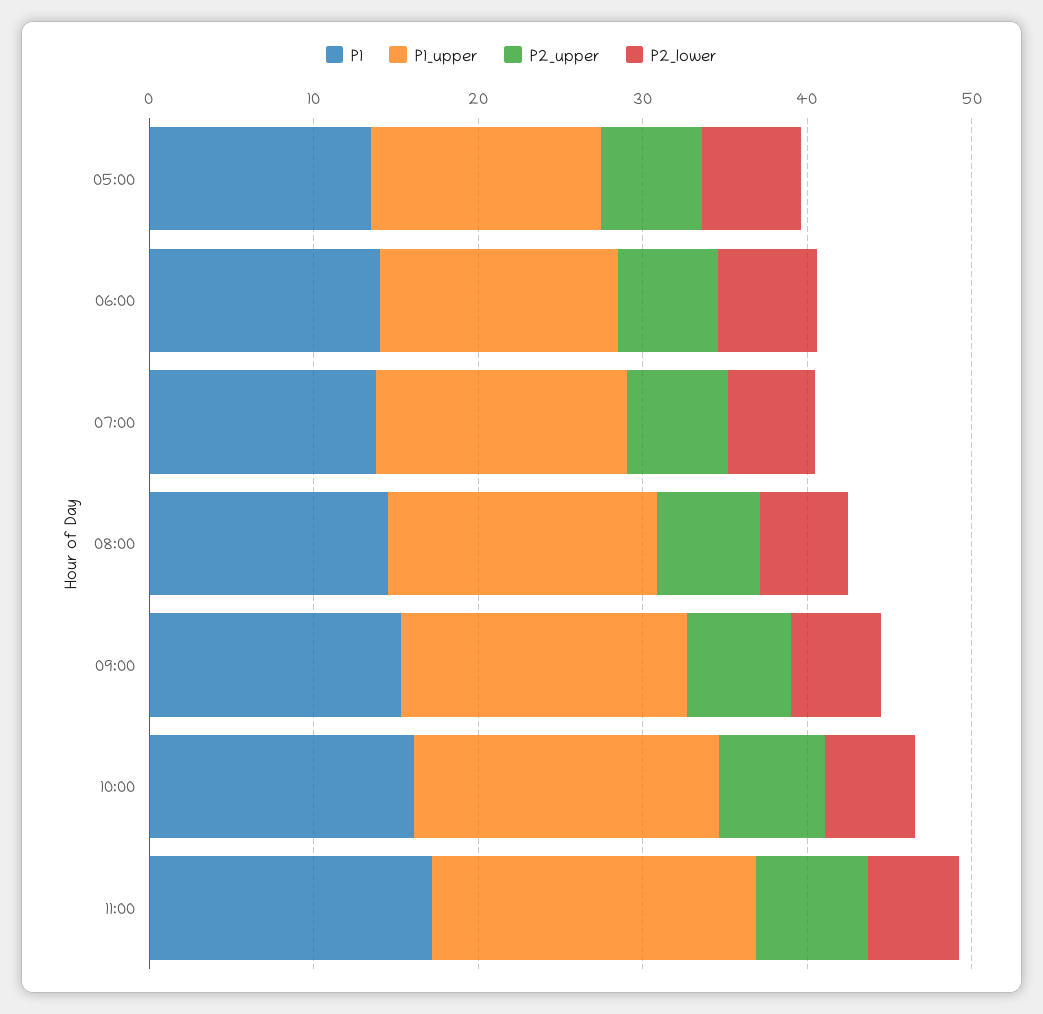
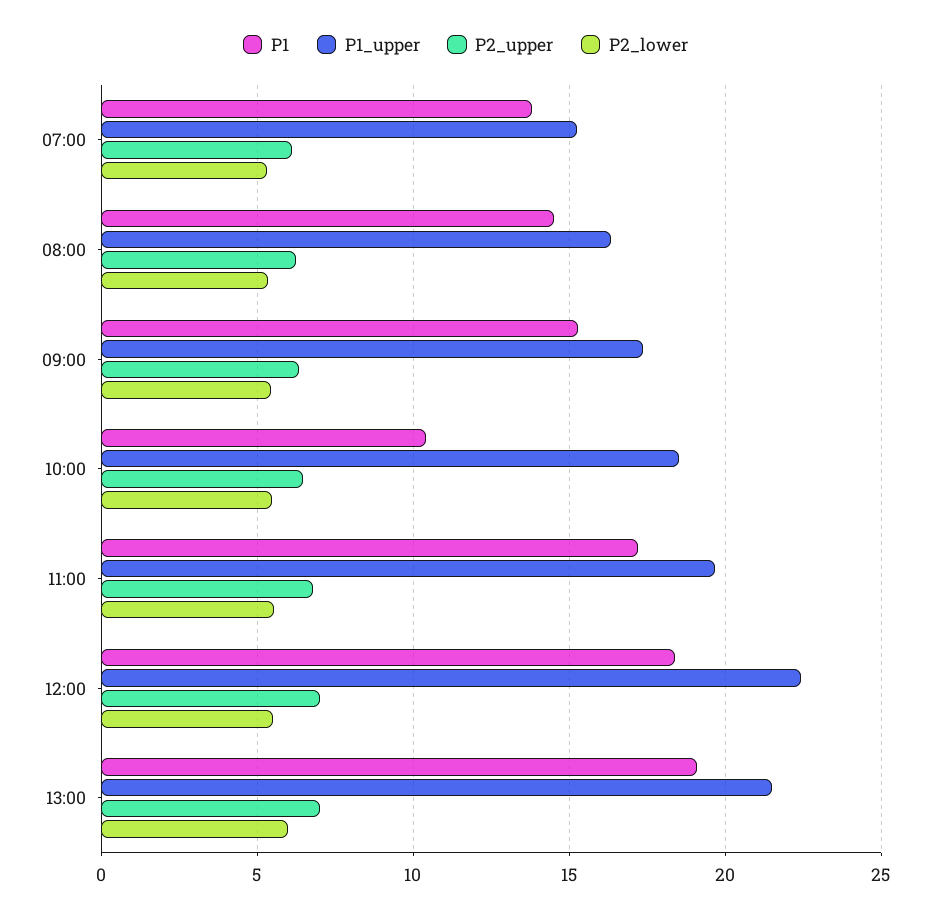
P1, 05:00: 14 -> none
P1_upper, 05:00: 14 -> none
P2_upper, 05:00: 6 -> none
P2_lower, 05:00: 6 -> none
P1, 06:00: 14 -> none
P1_upper, 06:00: 14 -> none
P2_upper, 06:00: 6 -> none
P2_lower, 06:00: 6 -> none
P1, 10:00: 16 -> 10.5
P1, 12:00: none -> 18.5
P1_upper, 12:00: none -> 22.5
P2_upper, 12:00: none -> 7
P2_lower, 12:00: none -> 5.5
P1, 13:00: none -> 19
P1_upper, 13:00: none -> 21.5
P2_upper, 13:00: none -> 7
P2_lower, 13:00: none -> 6

